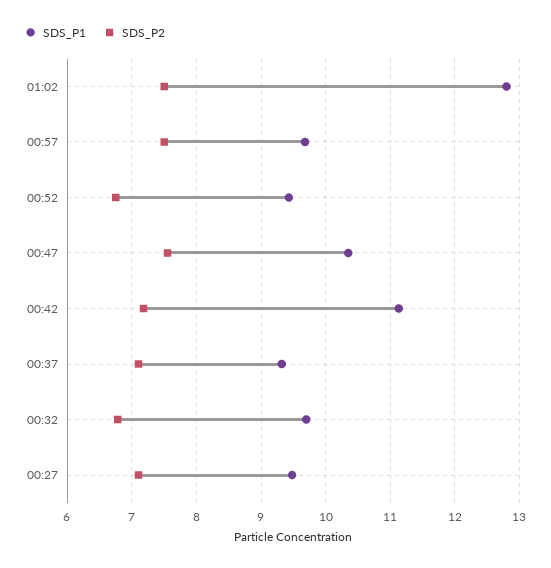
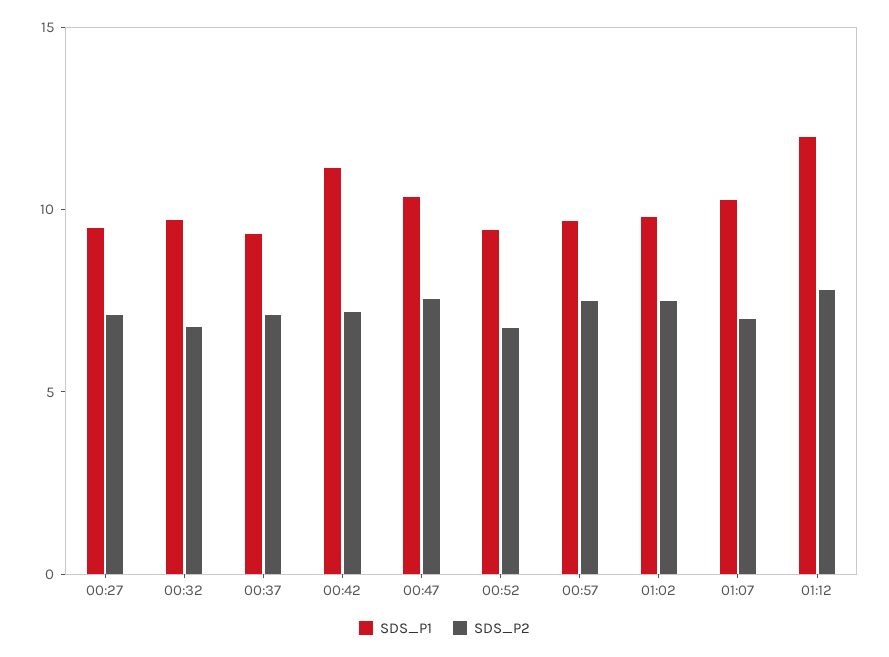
SDS_P1, 01:02: 12.8 -> 10
SDS_P1, 01:07: none -> 10
SDS_P2, 01:07: none -> 7
SDS_P1, 01:12: none -> 12
SDS_P2, 01:12: none -> 8

